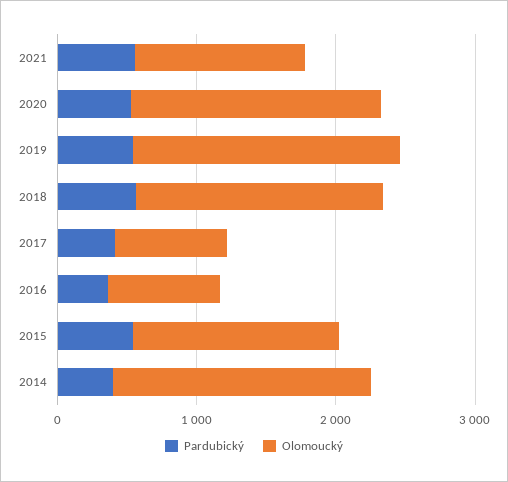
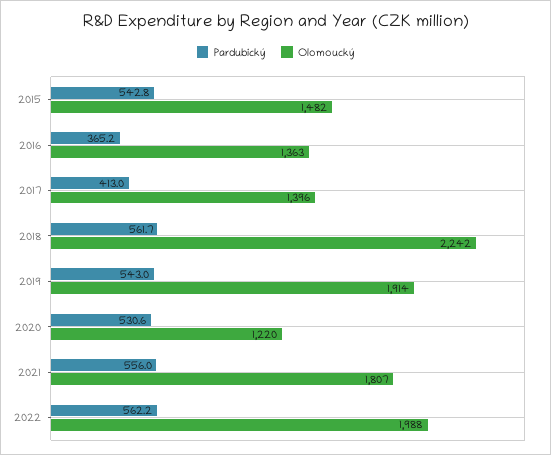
Olomoucký, 2021: 1200 -> 1807
Olomoucký, 2020: 1800 -> 1220
Olomoucký, 2018: 1800 -> 2242
Olomoucký, 2017: 800 -> 1396
Olomoucký, 2016: 800 -> 1363
Pardubický, 2014: 400 -> none
Olomoucký, 2014: 1800 -> none
Pardubický, 2022: none -> 562.2
Olomoucký, 2022: none -> 1988

